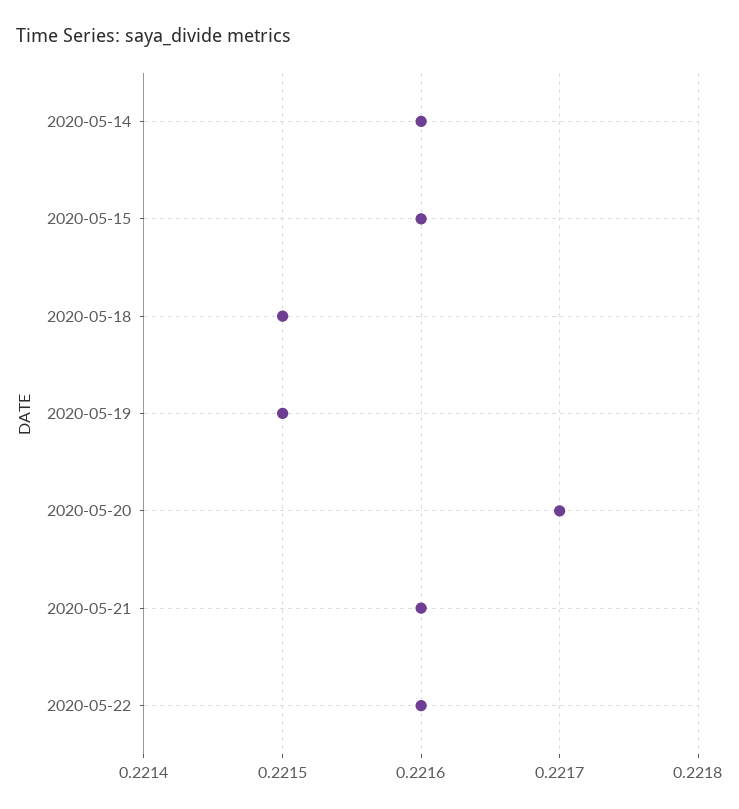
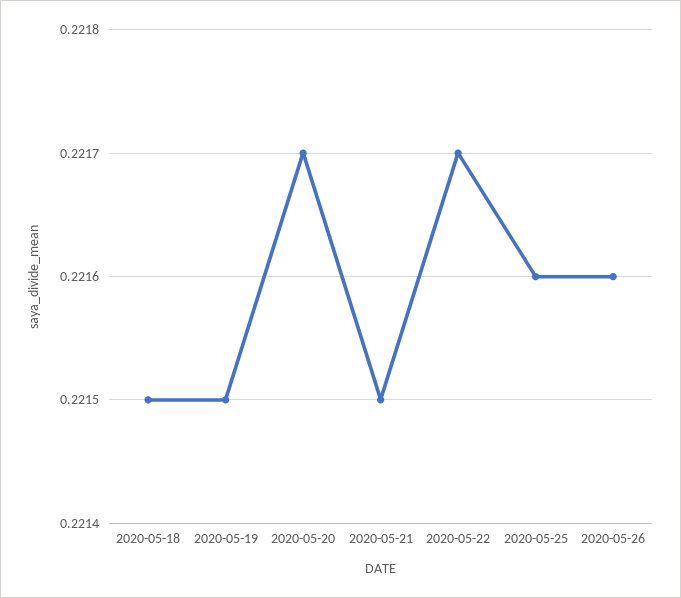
2020-05-14: 0.2216 -> none
2020-05-15: 0.2216 -> none
2020-05-21: 0.2216 -> 0.2215
2020-05-22: 0.2216 -> 0.2217
2020-05-25: none -> 0.2216
2020-05-26: none -> 0.2216

